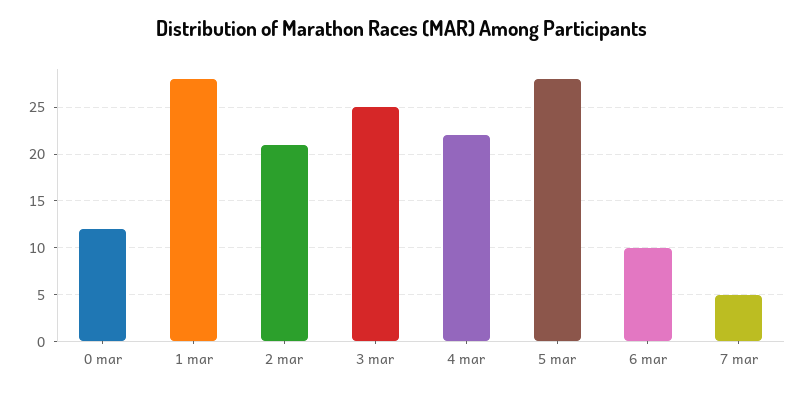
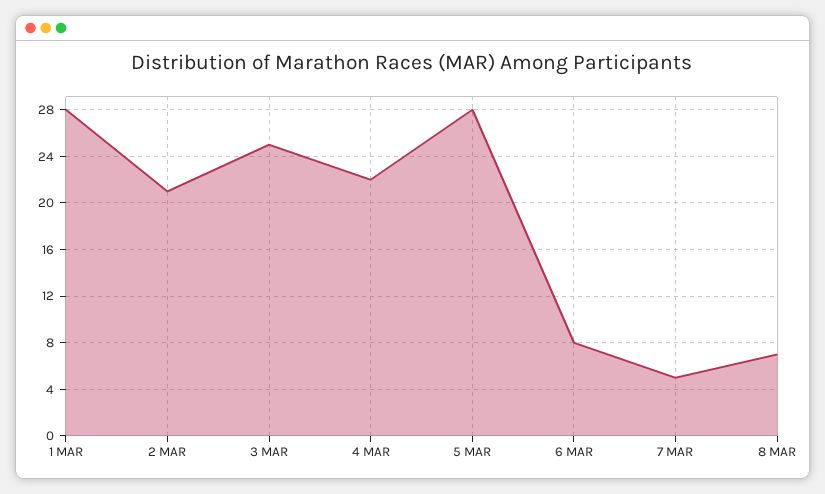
0 mar: 12 -> none
6 mar: 10 -> 8
8 MAR: none -> 7

